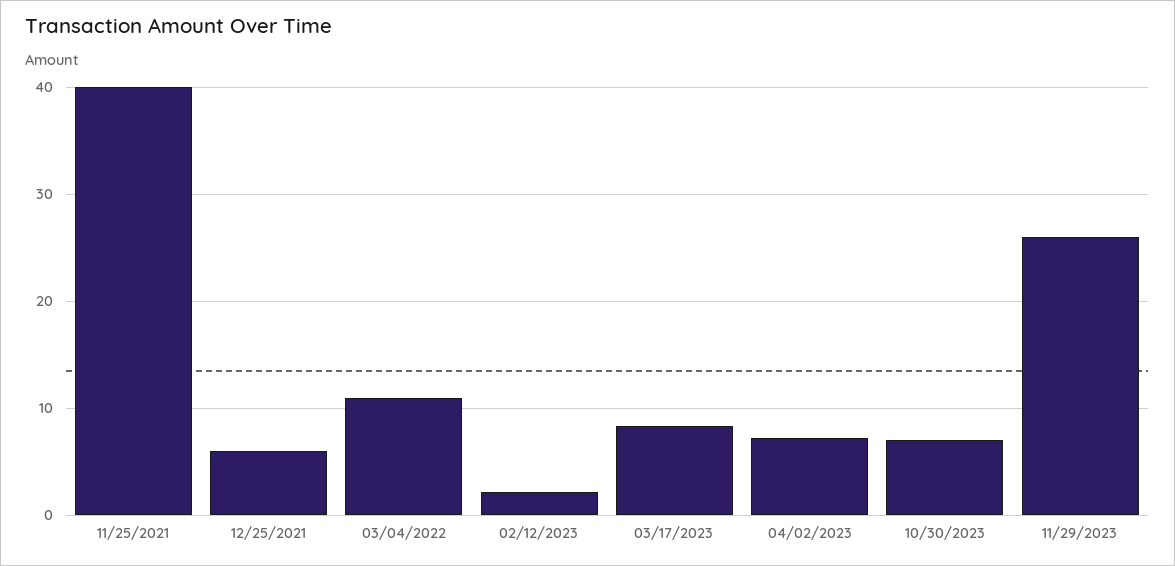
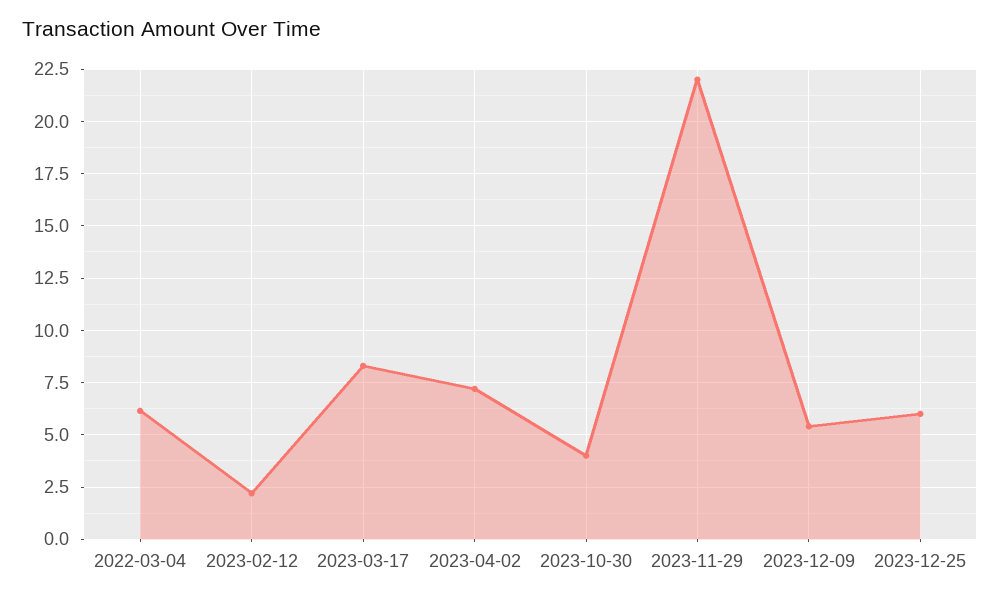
11/25/2021: 40 -> none
12/25/2021: 6 -> none
03/04/2022: 11 -> 6
10/30/2023: 7 -> 4
11/29/2023: 26 -> 22
2023-12-09: none -> 5.5
2023-12-25: none -> 6

